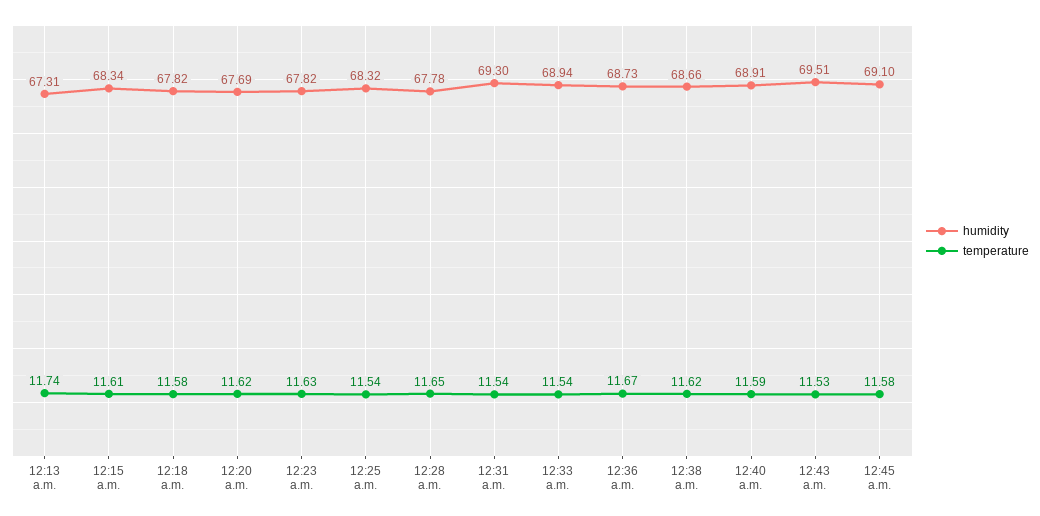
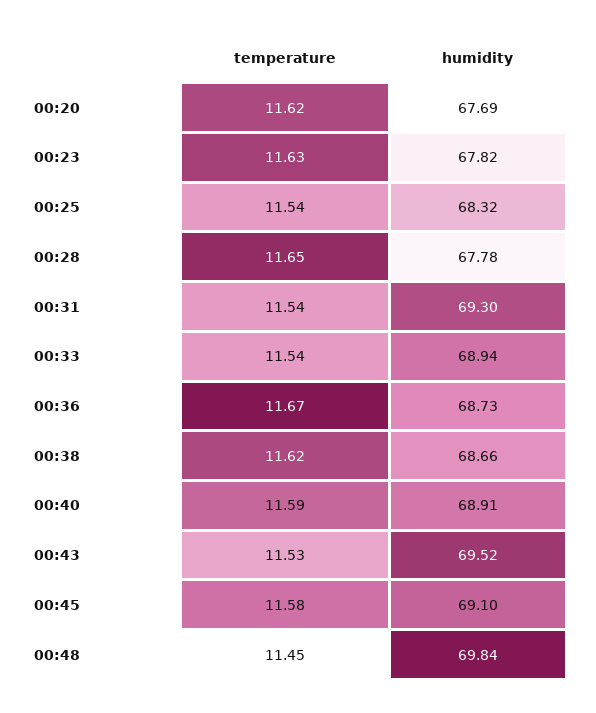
humidity, 12:13 a.m.: 67.31 -> none
temperature, 12:13 a.m.: 11.74 -> none
humidity, 12:15 a.m.: 68.34 -> none
temperature, 12:15 a.m.: 11.61 -> none
humidity, 12:18 a.m.: 67.82 -> none
temperature, 12:18 a.m.: 11.58 -> none
humidity, 12:43 a.m.: 69.51 -> 69.52
temperature, 00:48: none -> 11.45
humidity, 00:48: none -> 69.84

